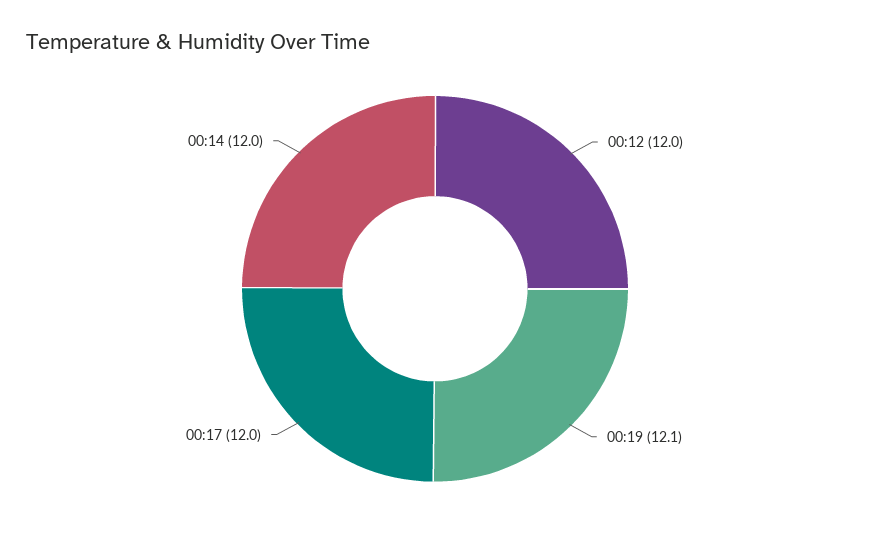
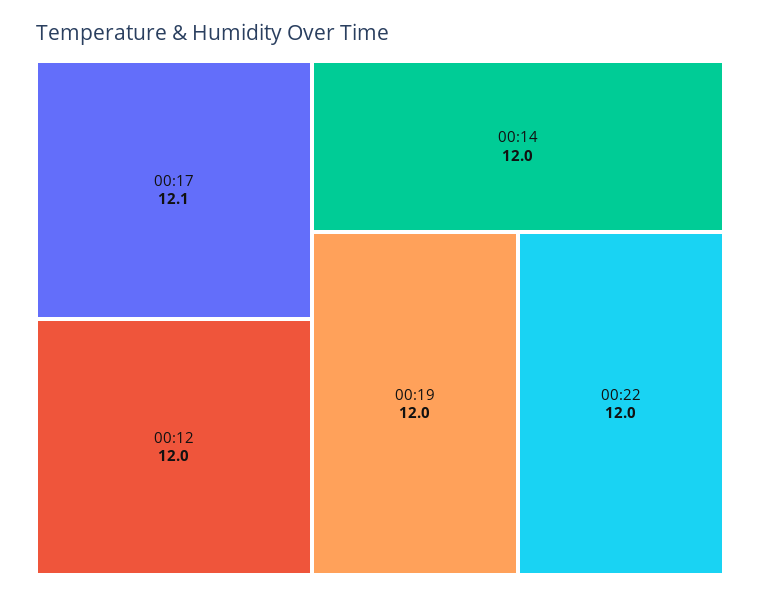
00:19: 12.1 -> 12
00:17: 12 -> 12.1
00:22: none -> 12

